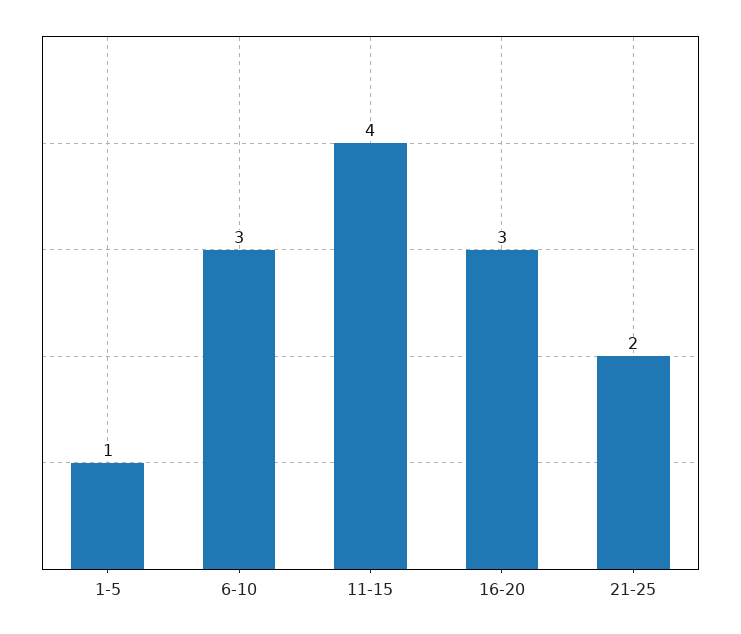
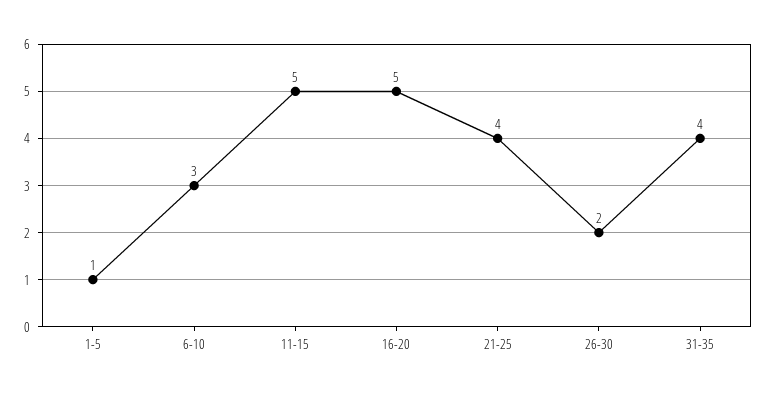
11-15: 4 -> 5
16-20: 3 -> 5
21-25: 2 -> 4
26-30: none -> 2
31-35: none -> 4

